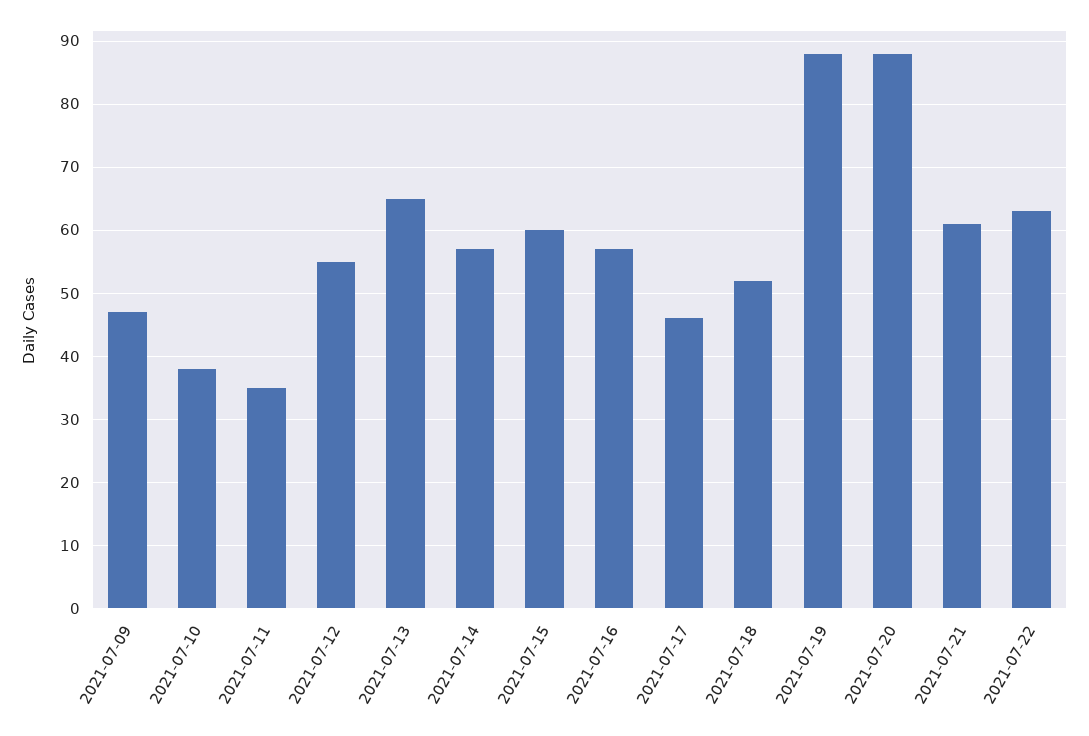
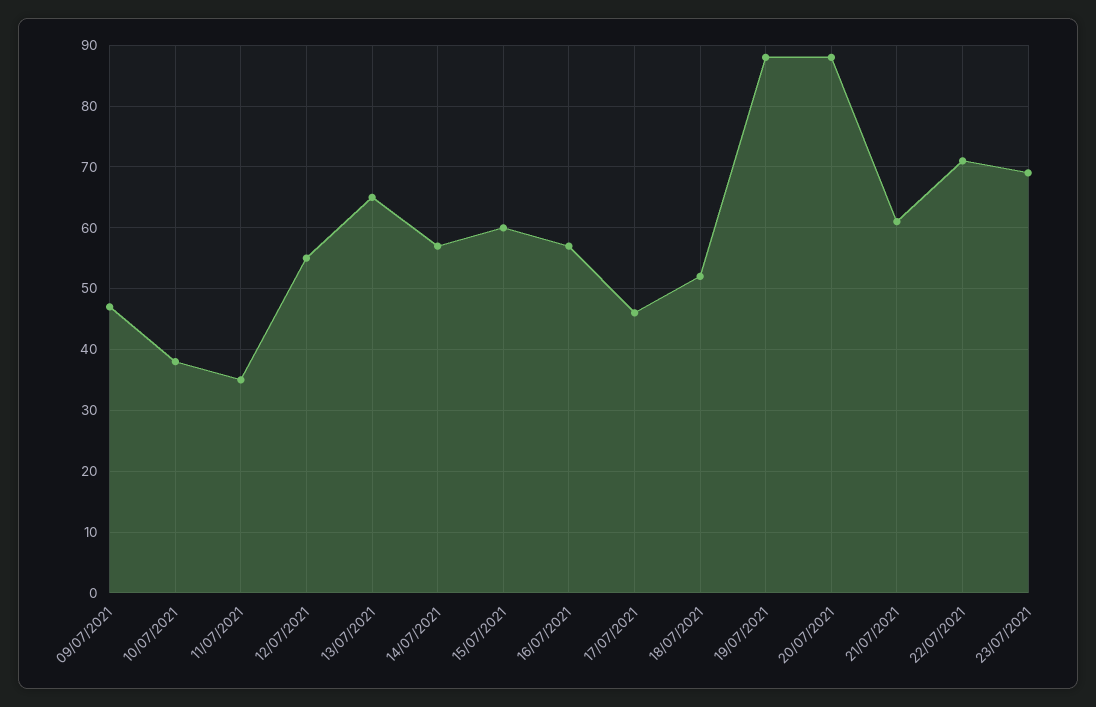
2021-07-22: 63 -> 71
23/07/2021: none -> 69

